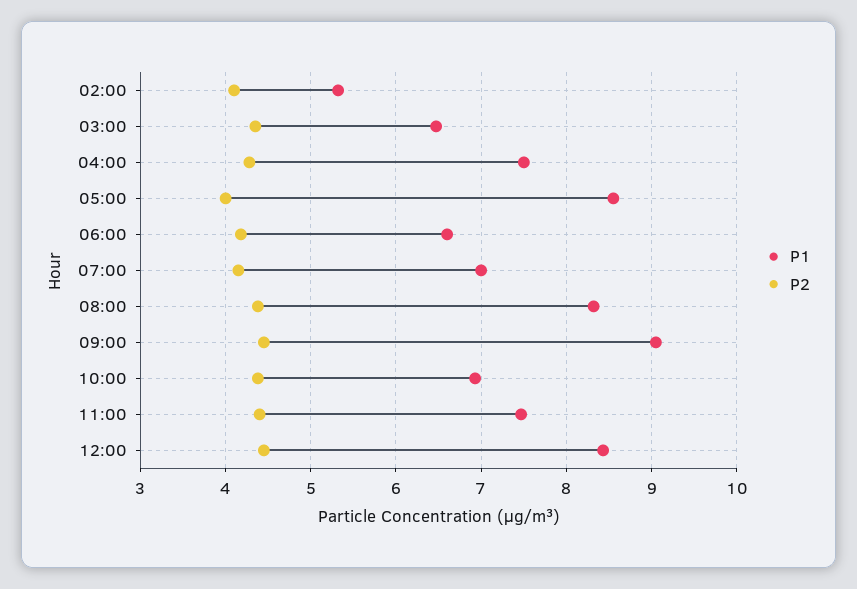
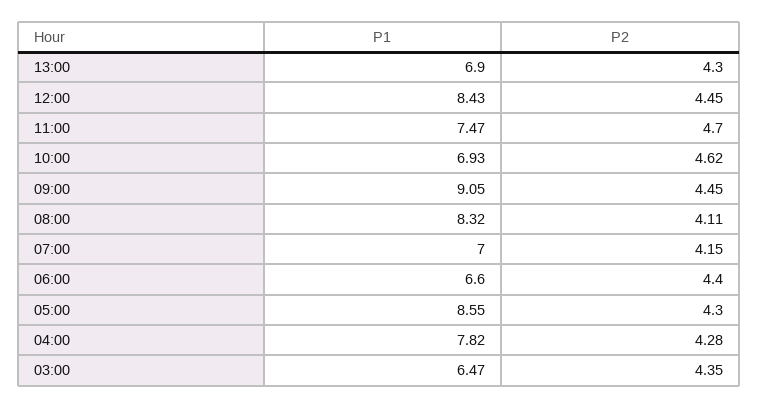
P1, 02:00: 5.3 -> none
P2, 02:00: 4.1 -> none
P1, 04:00: 7.5 -> 7.82
P2, 05:00: 4 -> 4.3
P2, 06:00: 4.2 -> 4.4
P2, 08:00: 4.4 -> 4.11
P2, 10:00: 4.4 -> 4.62
P2, 11:00: 4.4 -> 4.7
P1, 13:00: none -> 6.9
P2, 13:00: none -> 4.3

